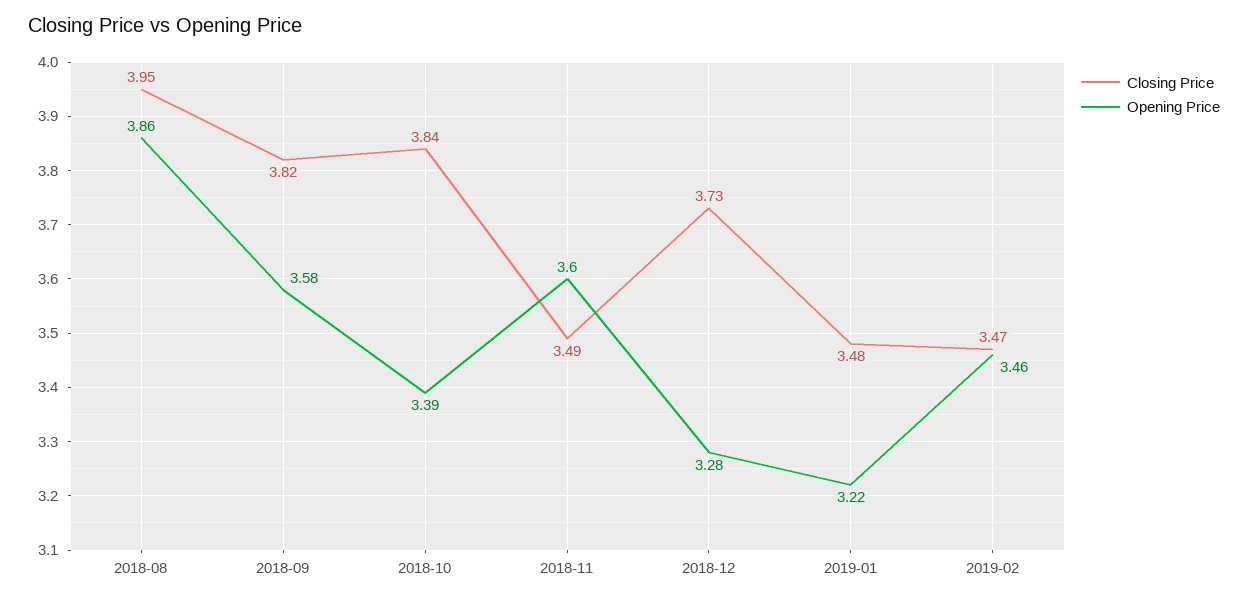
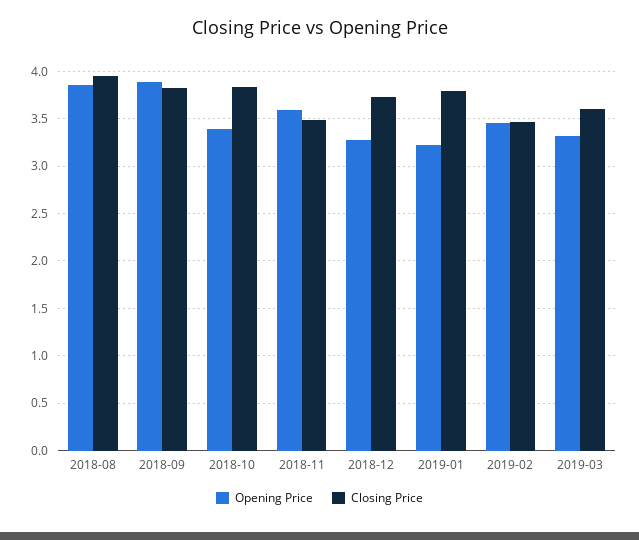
Opening Price, 2018-09: 3.58 -> 3.9
Closing Price, 2019-01: 3.48 -> 3.8
Opening Price, 2019-03: none -> 3.3
Closing Price, 2019-03: none -> 3.6

